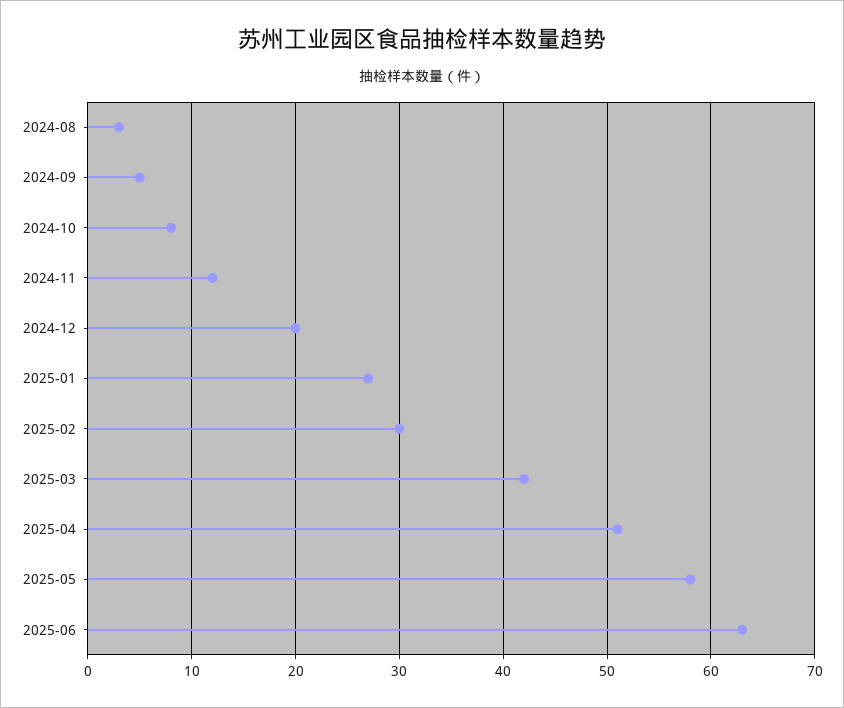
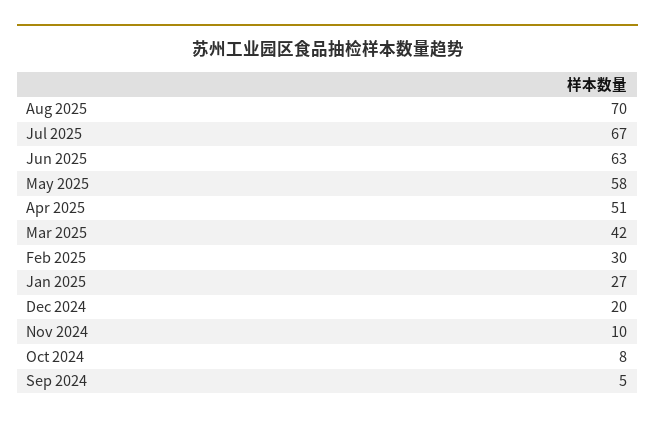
2024-08: 3 -> none
2024-11: 12 -> 10
Aug 2025: none -> 70
Jul 2025: none -> 67

